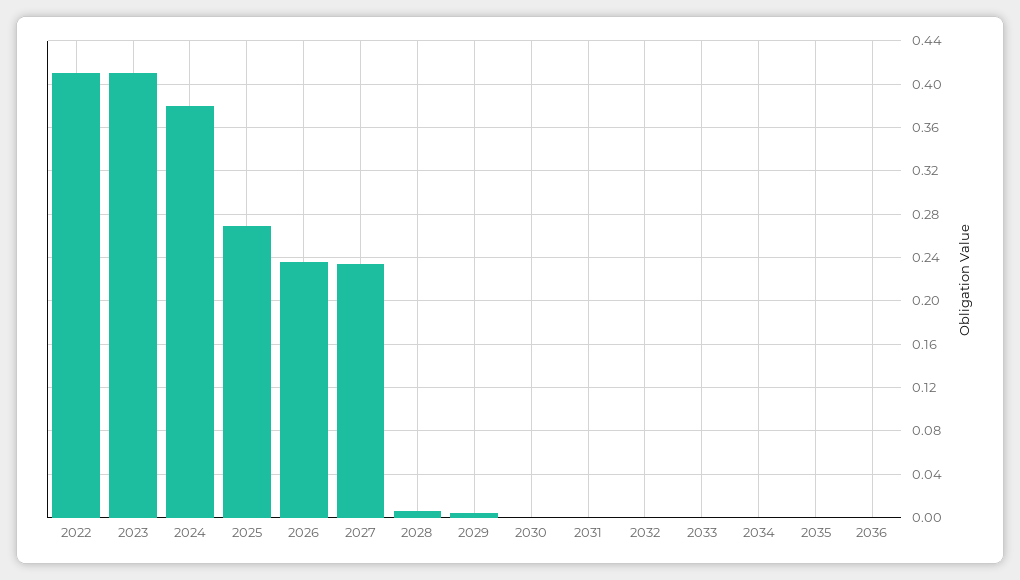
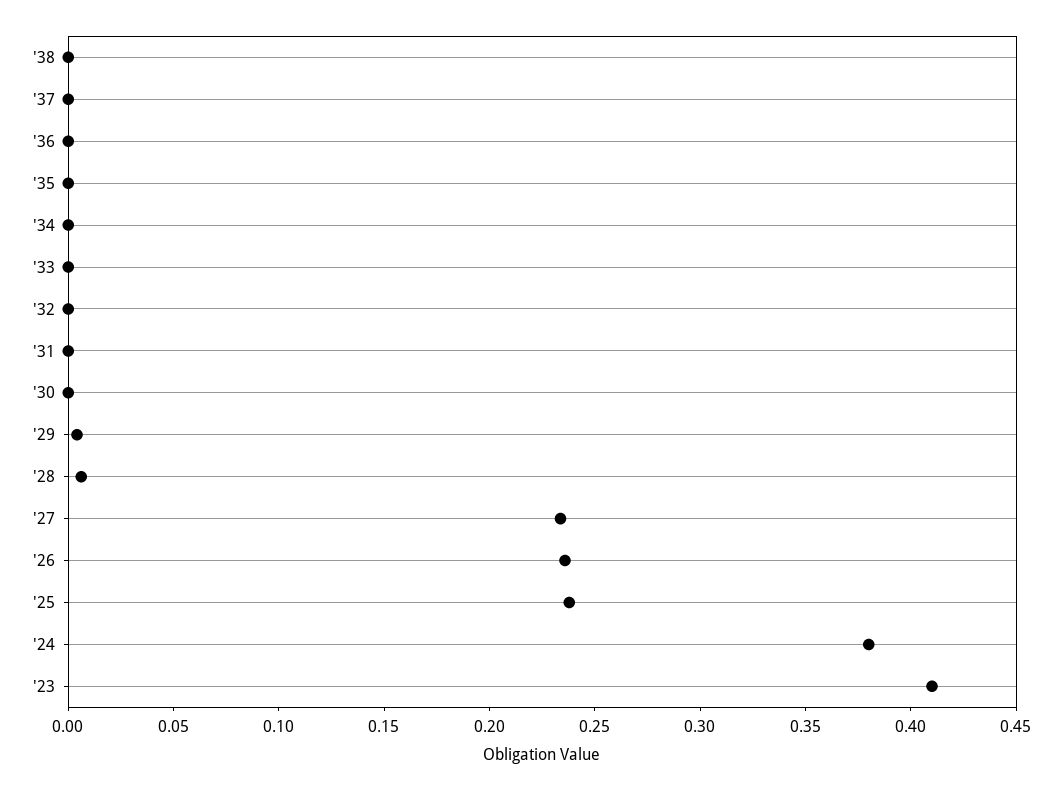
2022: 0.41 -> none
2025: 0.27 -> 0.24
'38: none -> 0
'37: none -> 0

